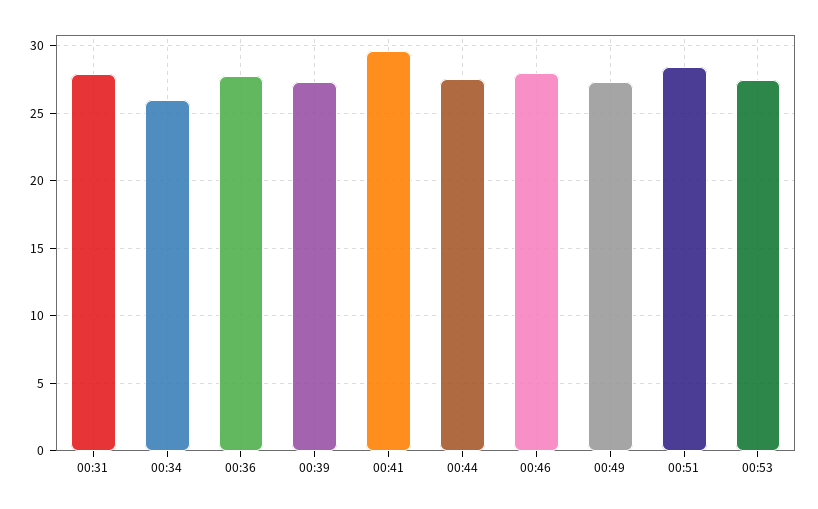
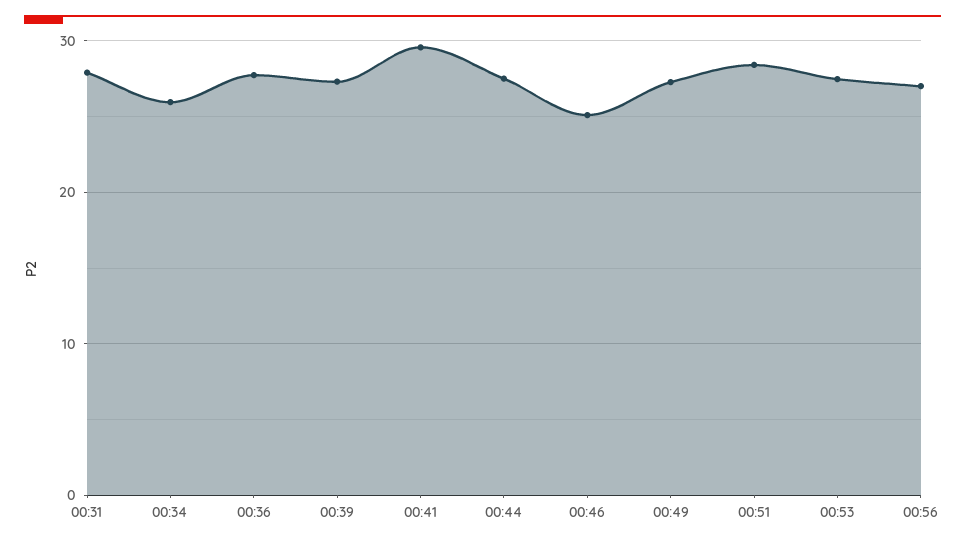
00:46: 28 -> 25
00:56: none -> 27

